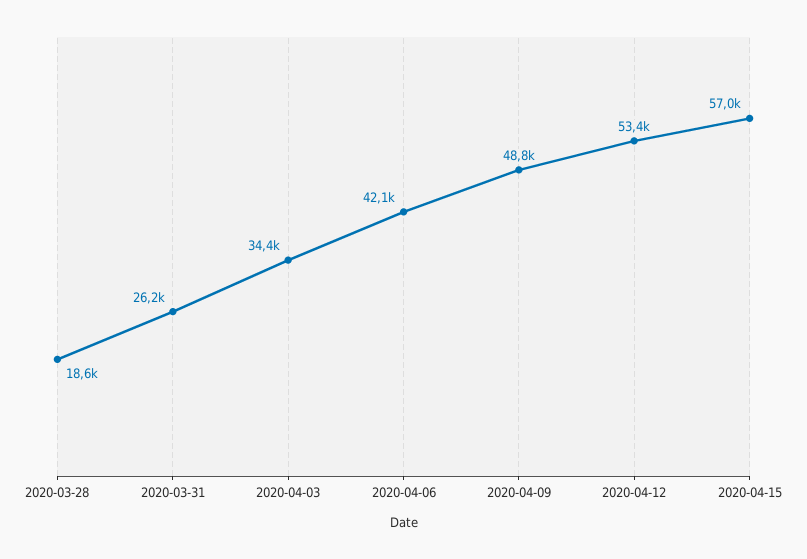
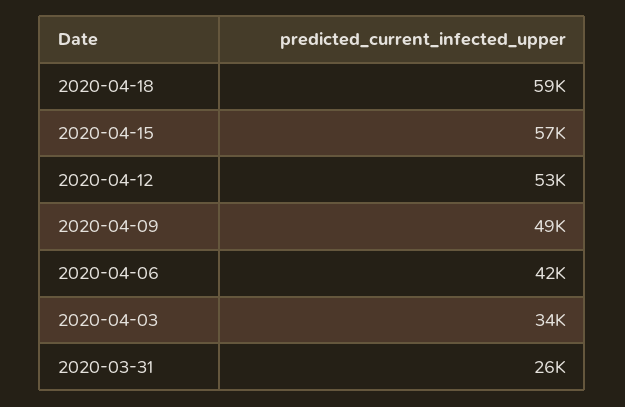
2020-03-28: 18600 -> none
2020-04-18: none -> 59000

